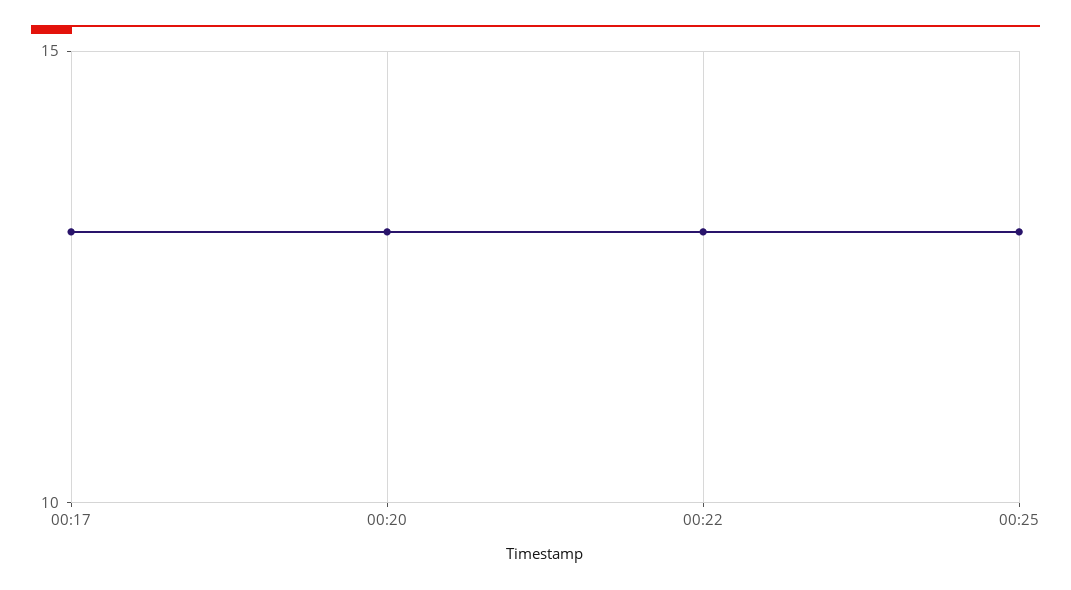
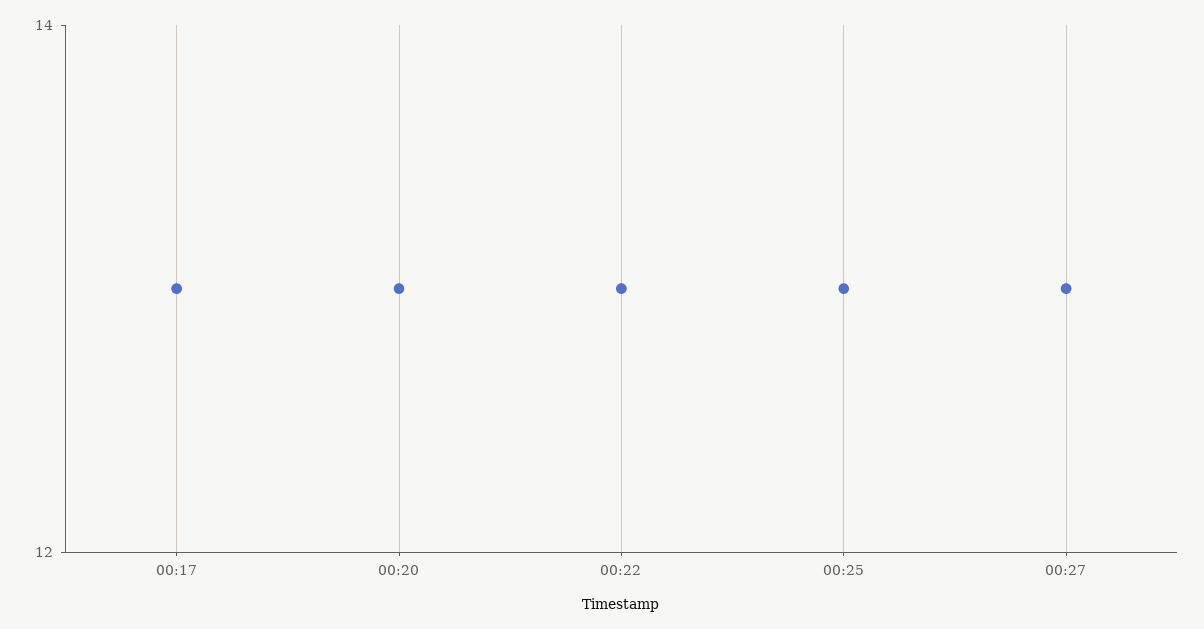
00:27: none -> 13

